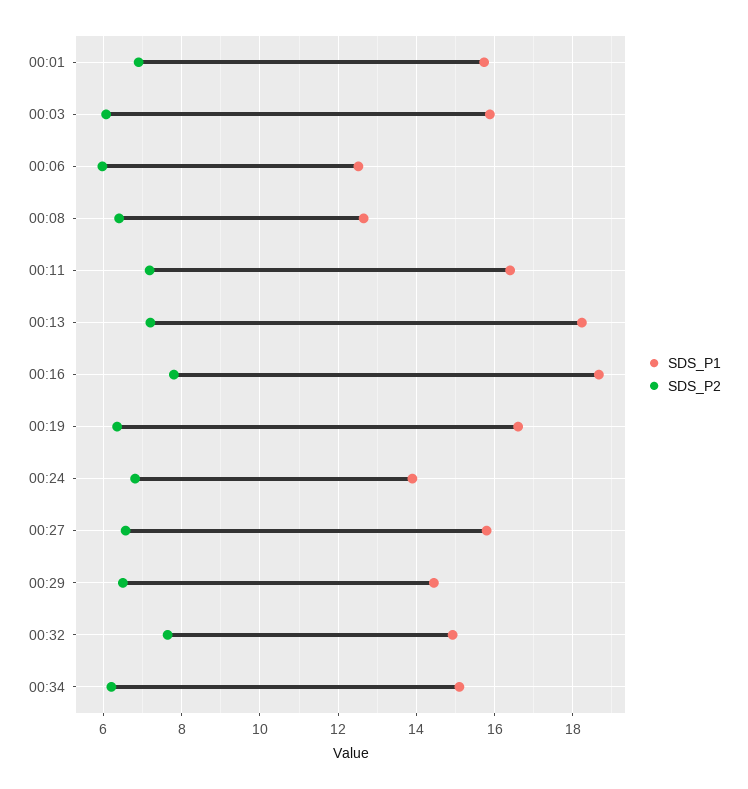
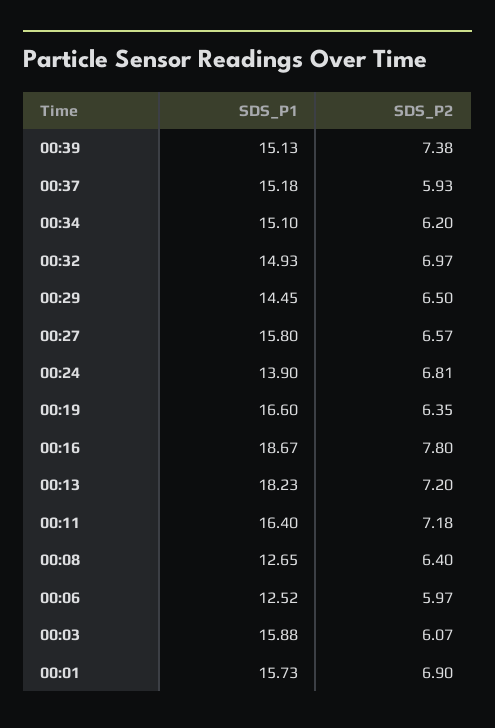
SDS_P2, 00:32: 7.6 -> 6.97
SDS_P1, 00:39: none -> 15.13
SDS_P2, 00:39: none -> 7.38
SDS_P1, 00:37: none -> 15.18
SDS_P2, 00:37: none -> 5.93

